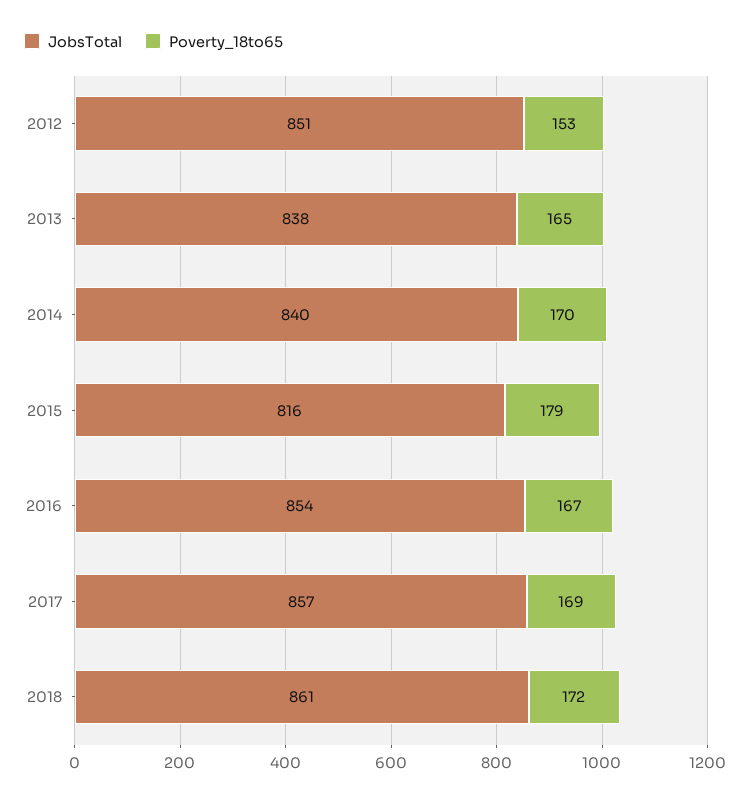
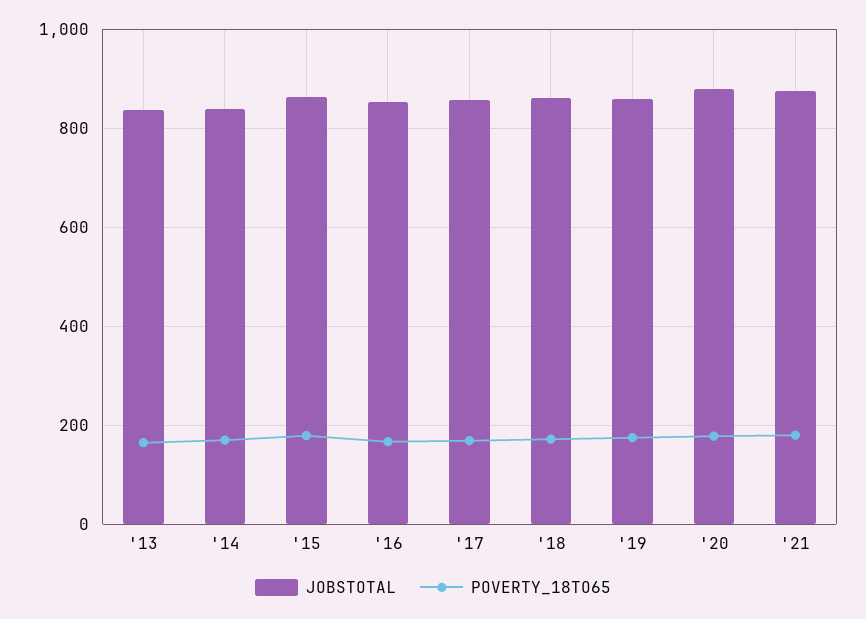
JobsTotal, 2012: 851 -> none
Poverty_18to65, 2012: 153 -> none
JobsTotal, 2015: 816 -> 860
JobsTotal, '19: none -> 860
Poverty_18to65, '19: none -> 180
JobsTotal, '20: none -> 880
Poverty_18to65, '20: none -> 180
JobsTotal, '21: none -> 880
Poverty_18to65, '21: none -> 180

